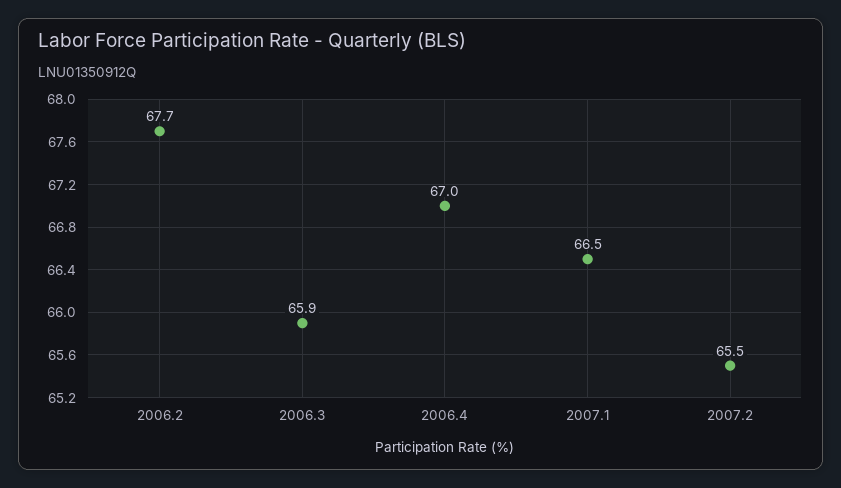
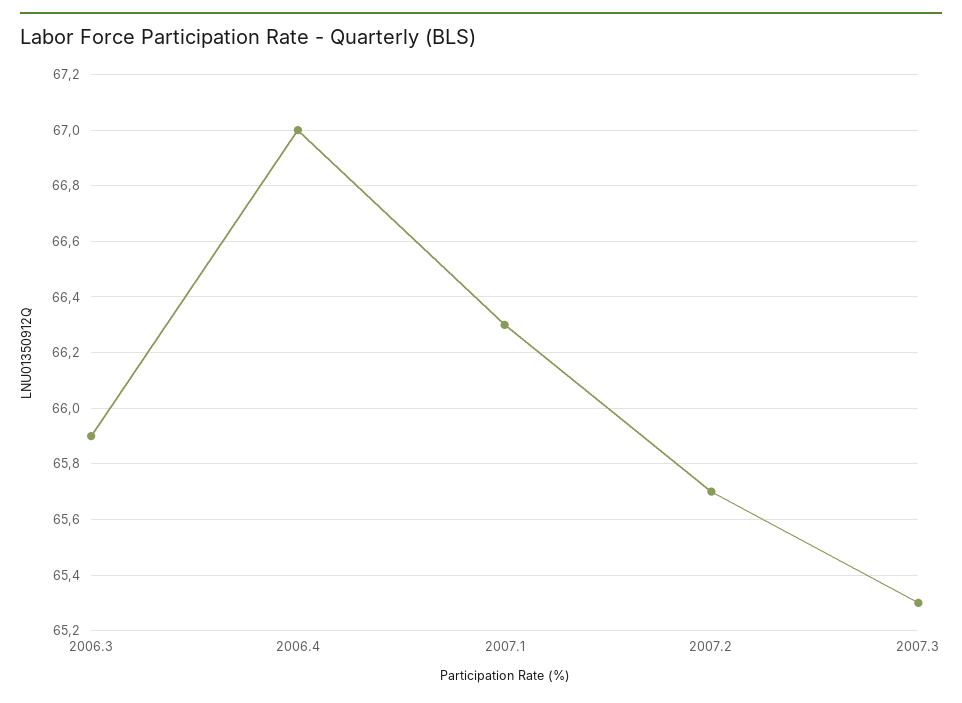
2006.2: 67.7 -> none
2007.1: 66.5 -> 66.3
2007.2: 65.5 -> 65.7
2007.3: none -> 65.3

